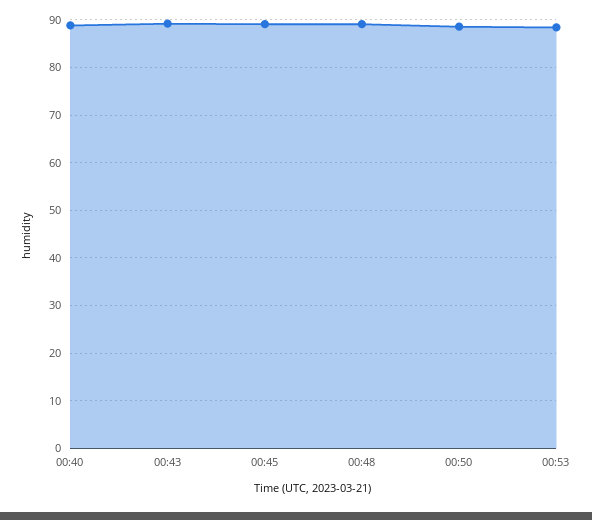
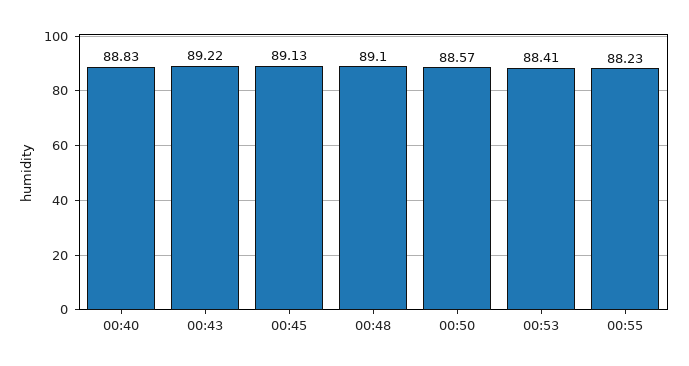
00:55: none -> 88.23

